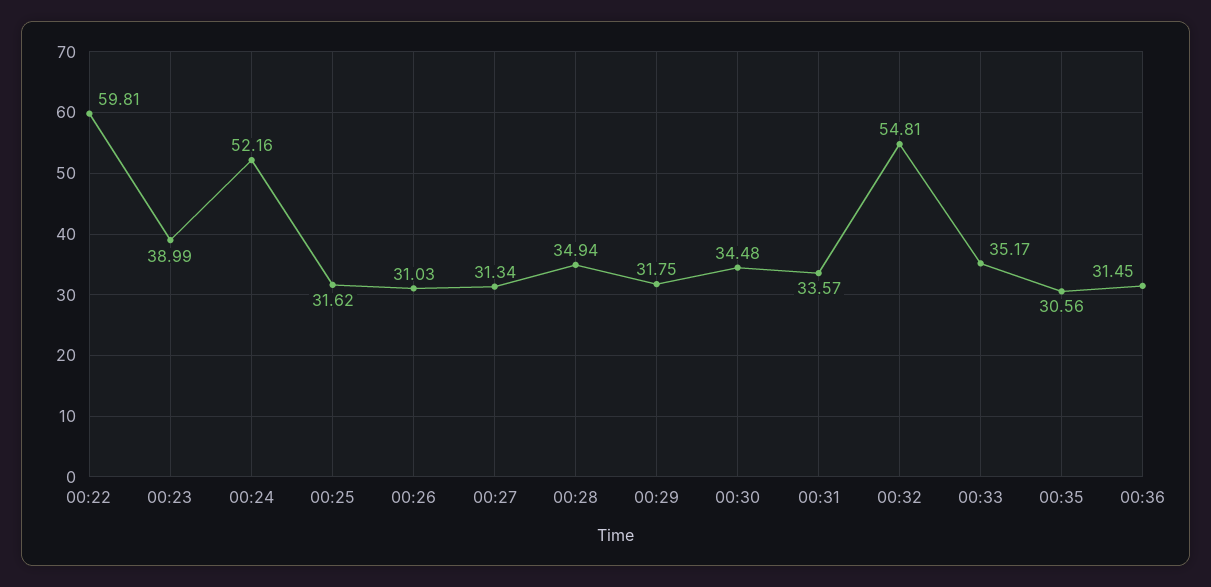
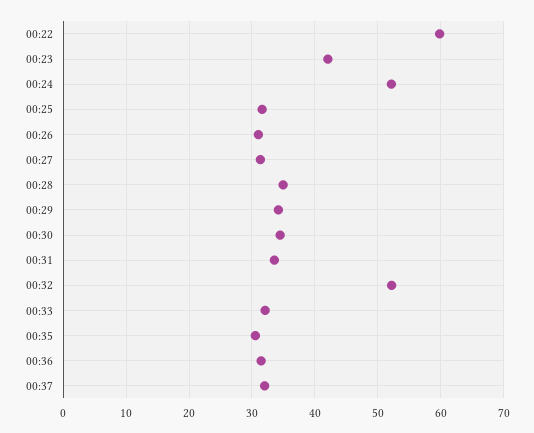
00:23: 38.99 -> 42
00:29: 31.75 -> 34
00:32: 54.81 -> 52
00:33: 35.17 -> 32
00:37: none -> 32

